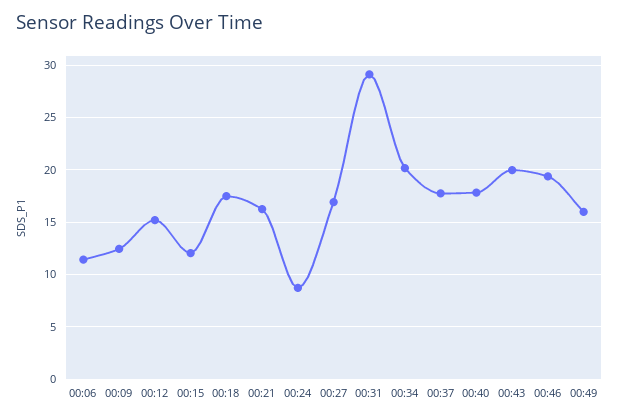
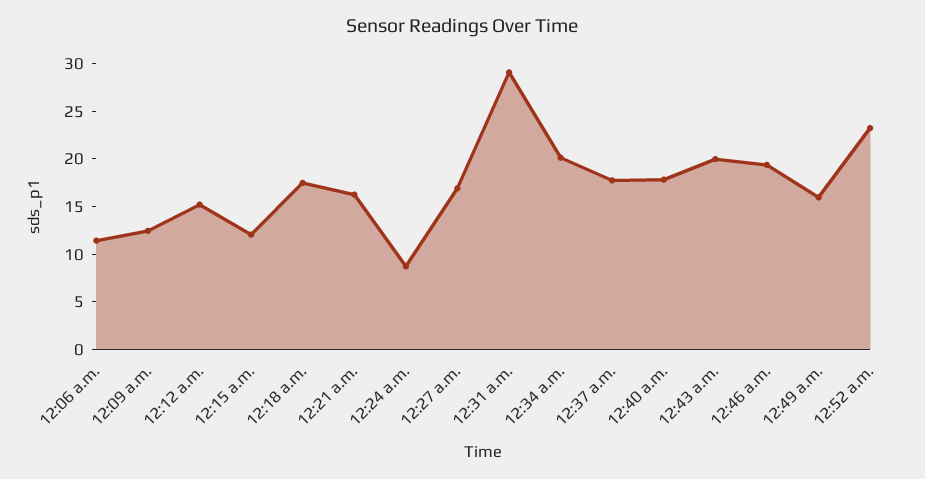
12:52 a.m.: none -> 23

